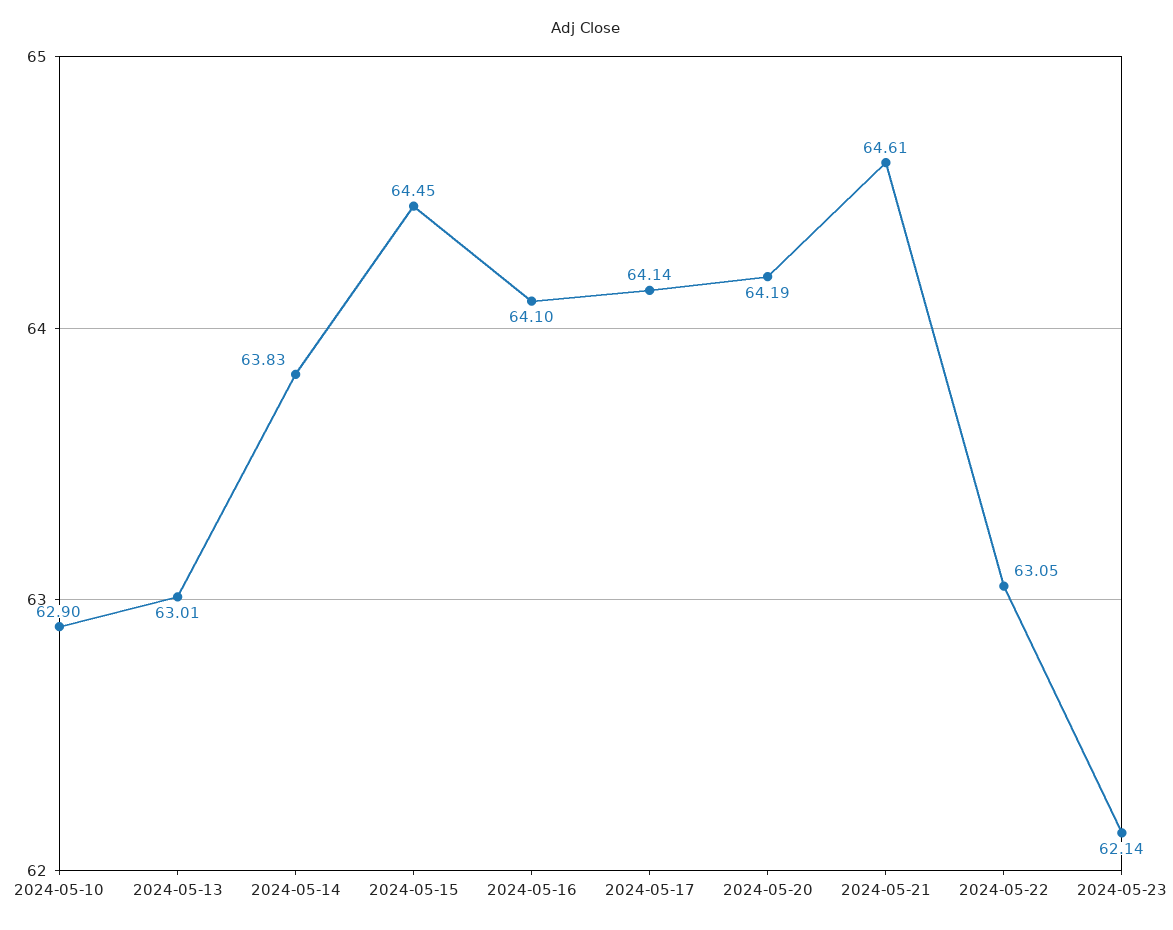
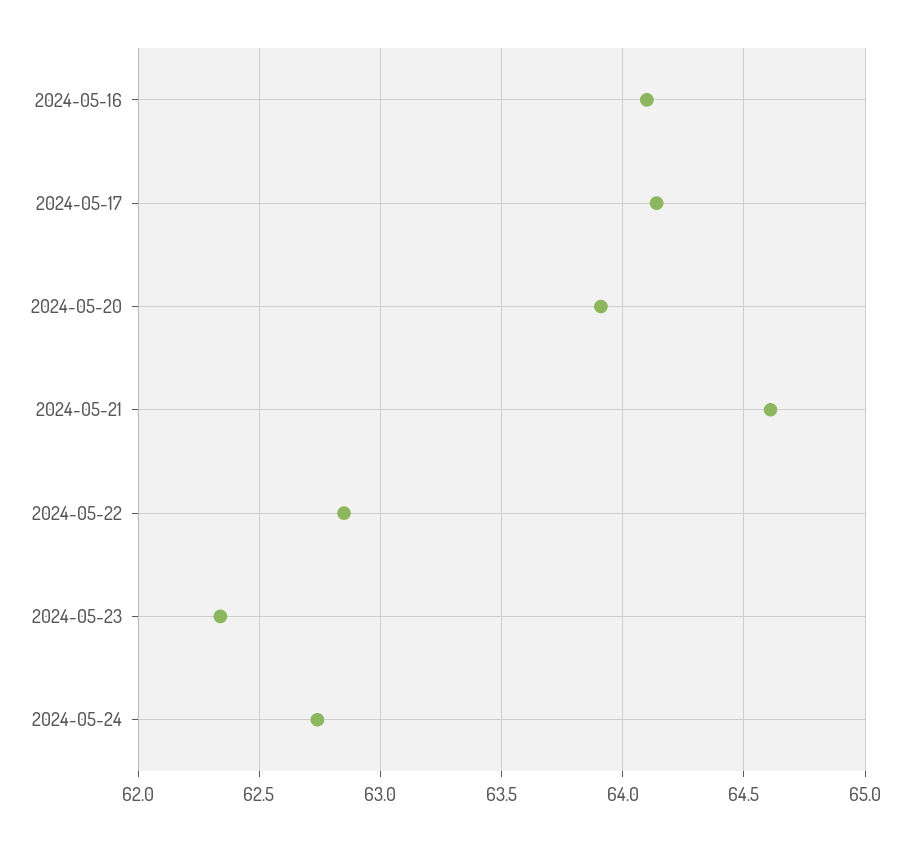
2024-05-10: 62.9 -> none
2024-05-13: 63.01 -> none
2024-05-14: 63.83 -> none
2024-05-15: 64.45 -> none
2024-05-20: 64.19 -> 63.9
2024-05-22: 63.05 -> 62.85
2024-05-23: 62.14 -> 62.35
2024-05-24: none -> 62.75

